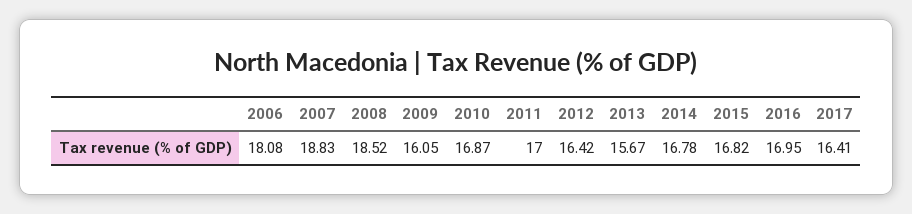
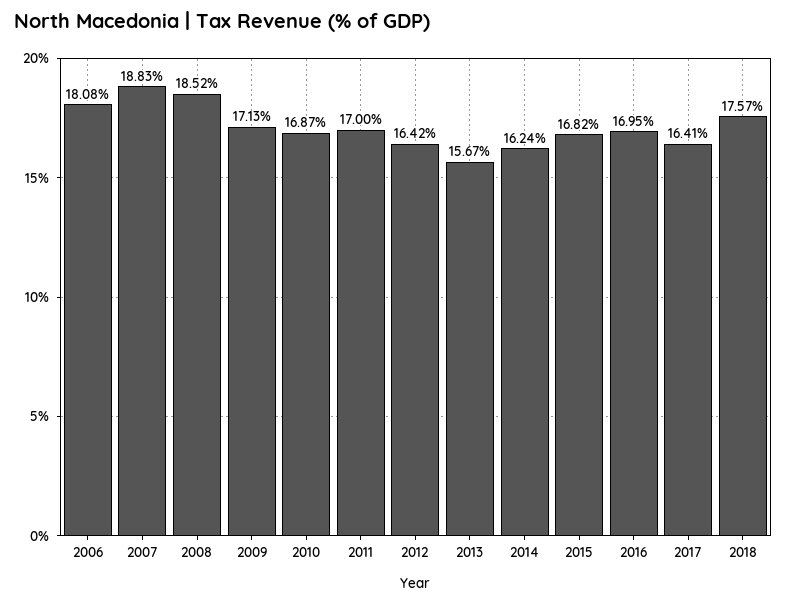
2009: 16.05 -> 17.13
2014: 16.78 -> 16.24
2018: none -> 17.57

